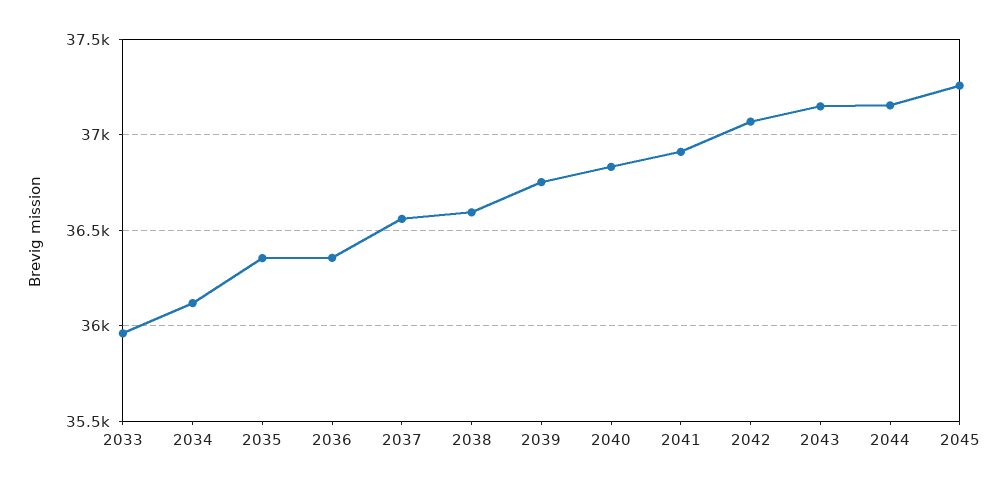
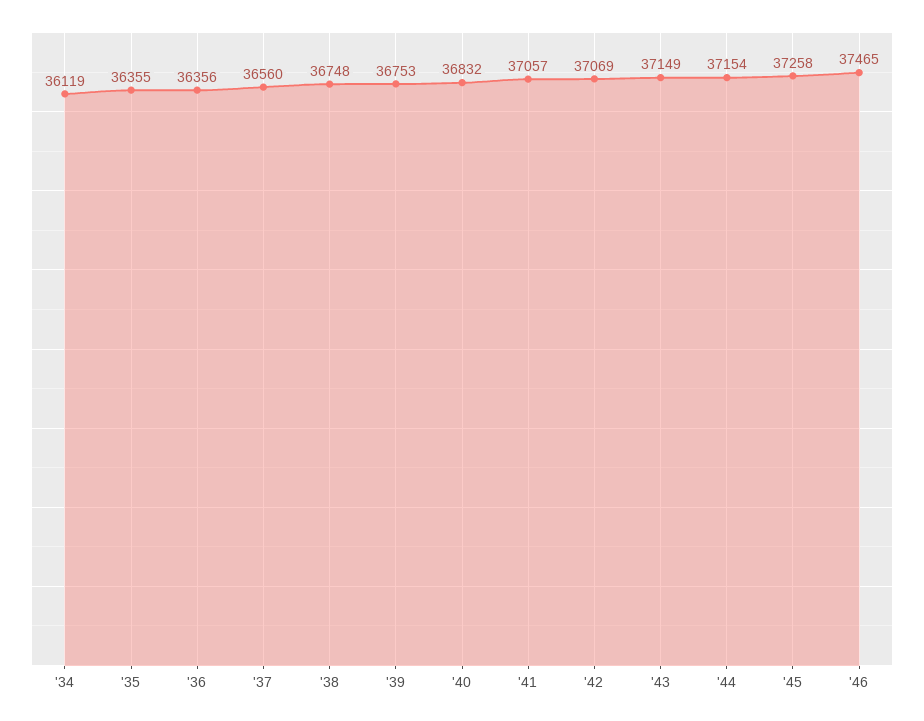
2033: 35950 -> none
2038: 36600 -> 36748
2041: 36900 -> 37057
'46: none -> 37465

